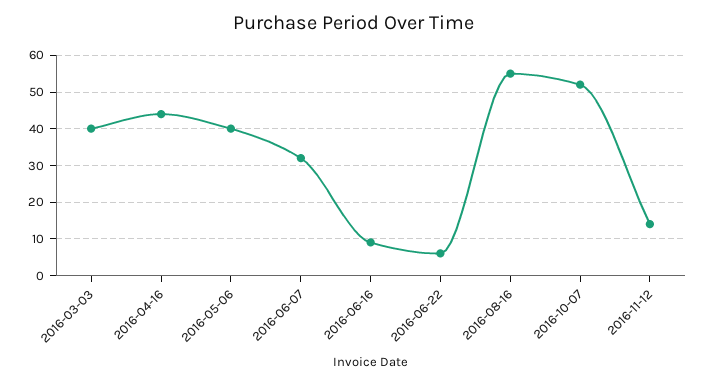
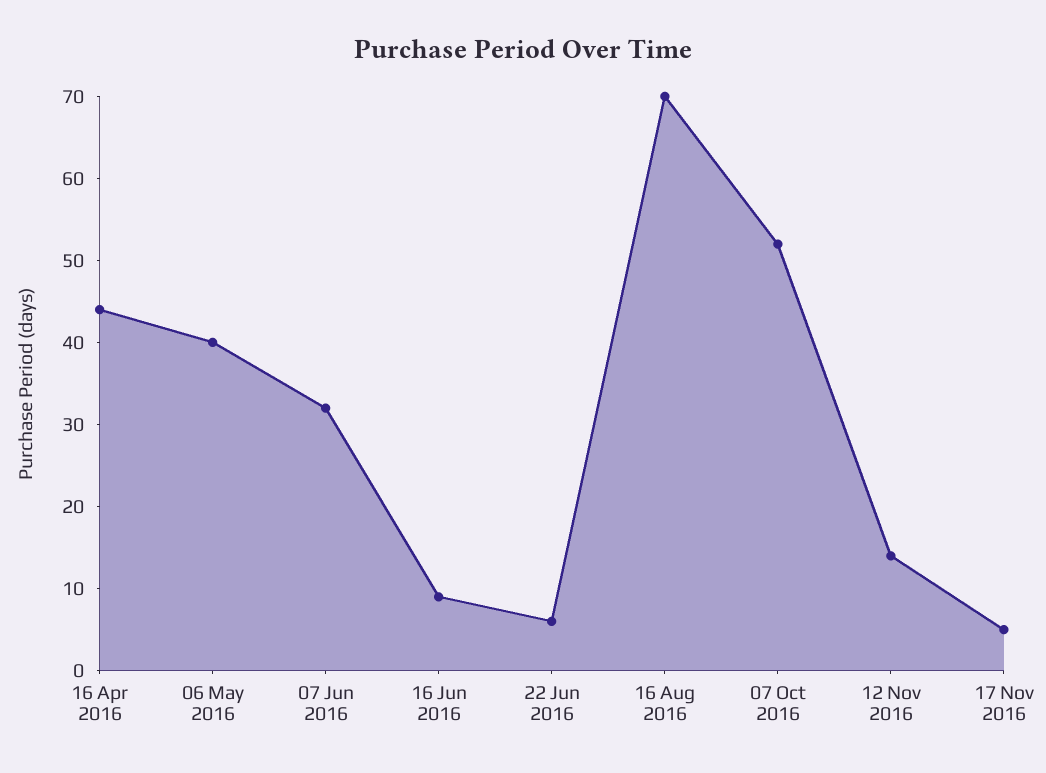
2016-03-03: 40 -> none
2016-08-16: 55 -> 70
17 Nov 2016: none -> 5

